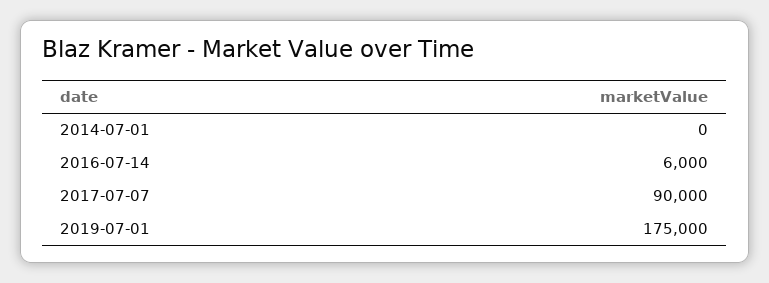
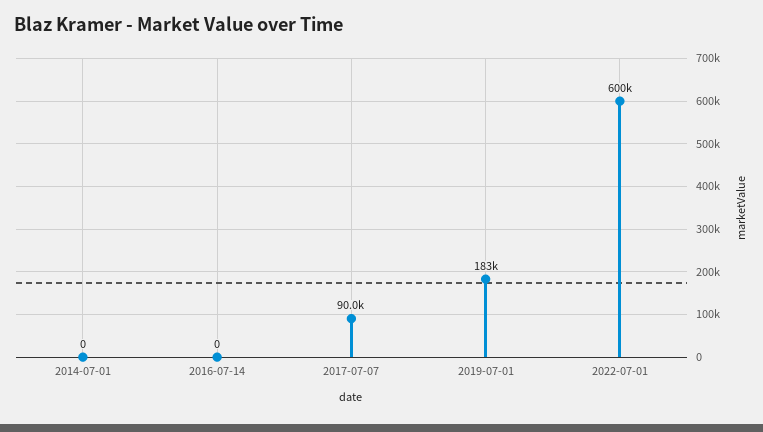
2016-07-14: 6000 -> 0
2019-07-01: 175000 -> 183000
2022-07-01: none -> 600000

